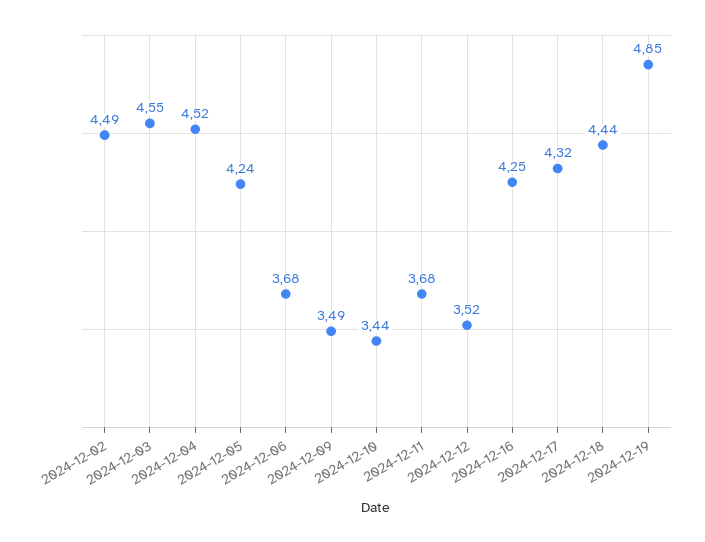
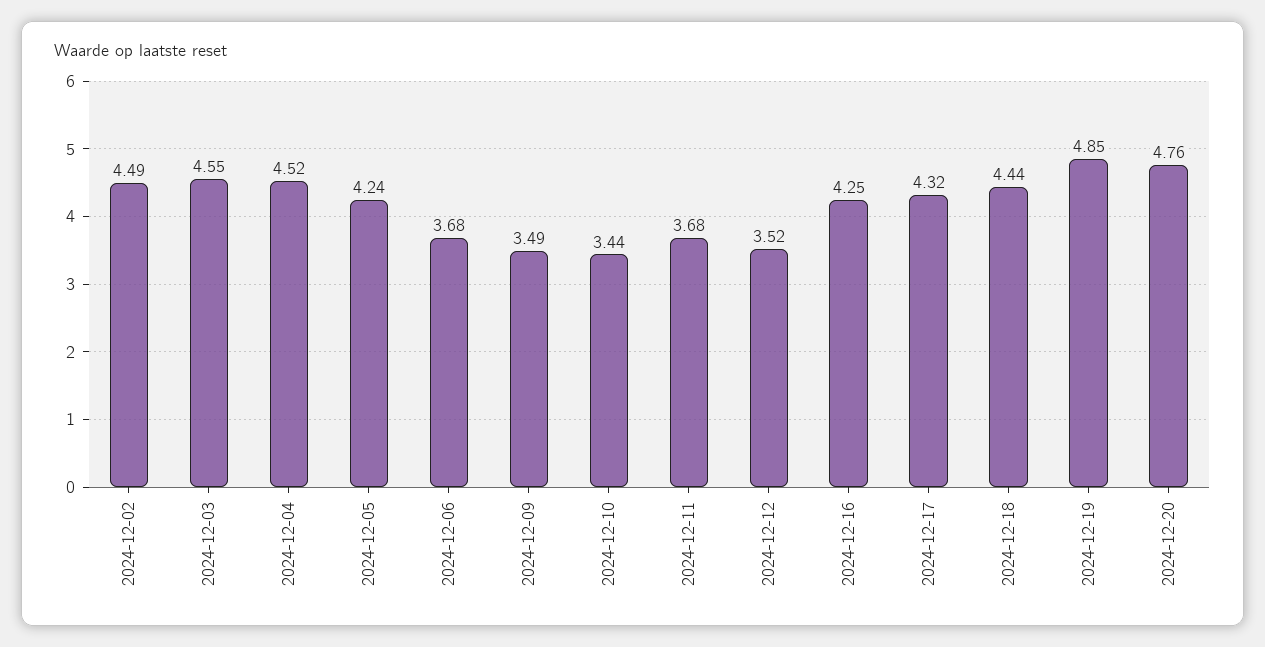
2024-12-20: none -> 4.76

